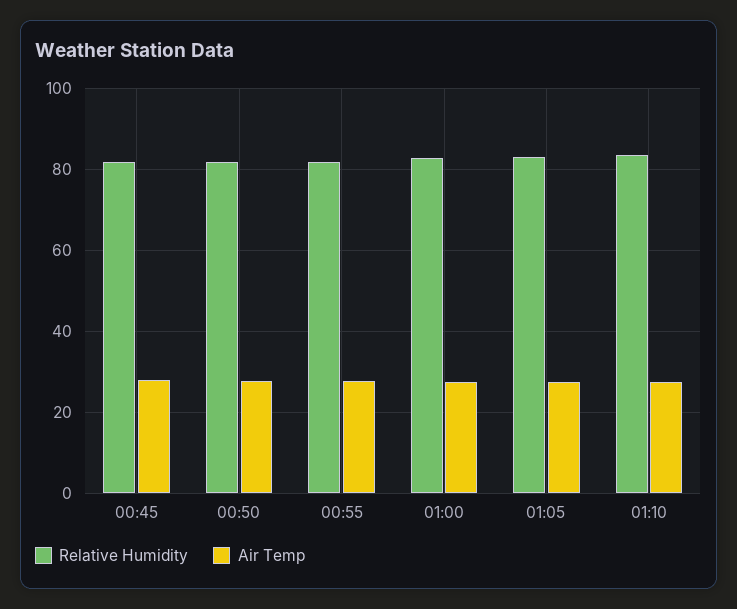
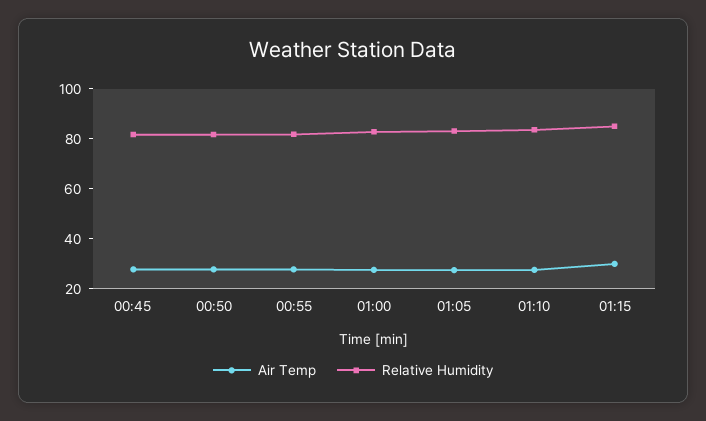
Air Temp, 01:15: none -> 30
Relative Humidity, 01:15: none -> 85

